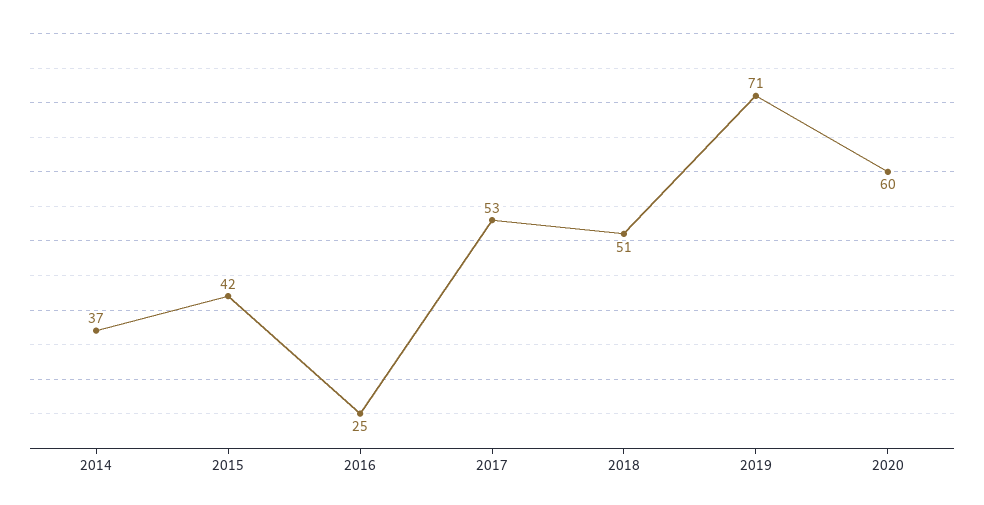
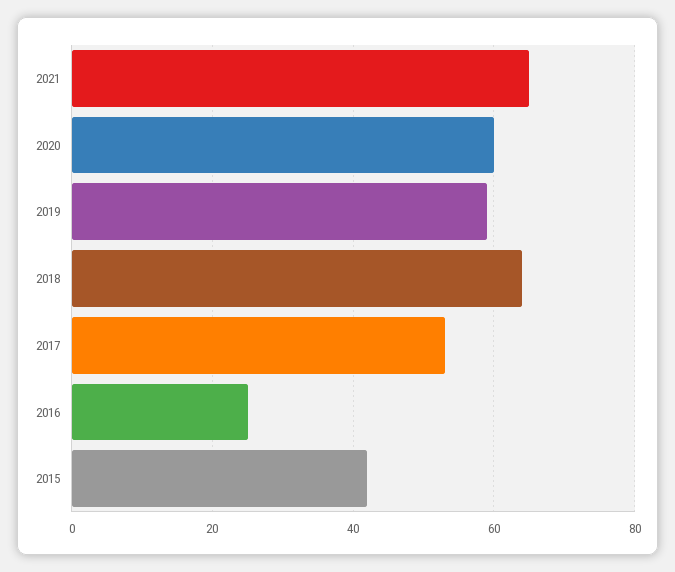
2014: 37 -> none
2018: 51 -> 65
2019: 71 -> 60
2021: none -> 65

